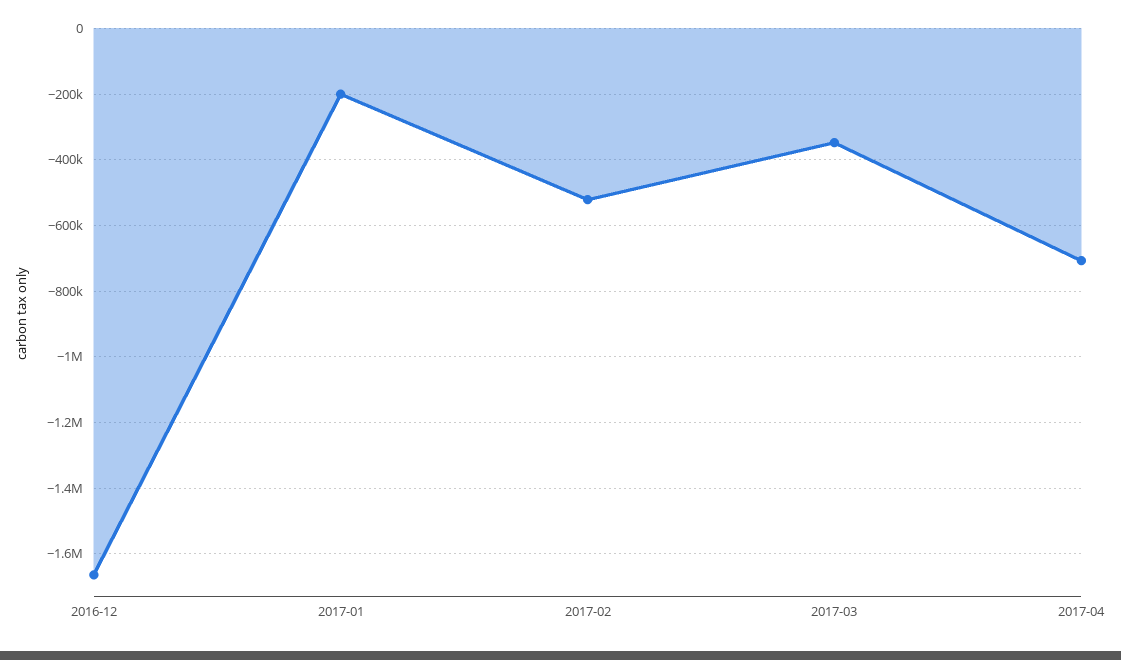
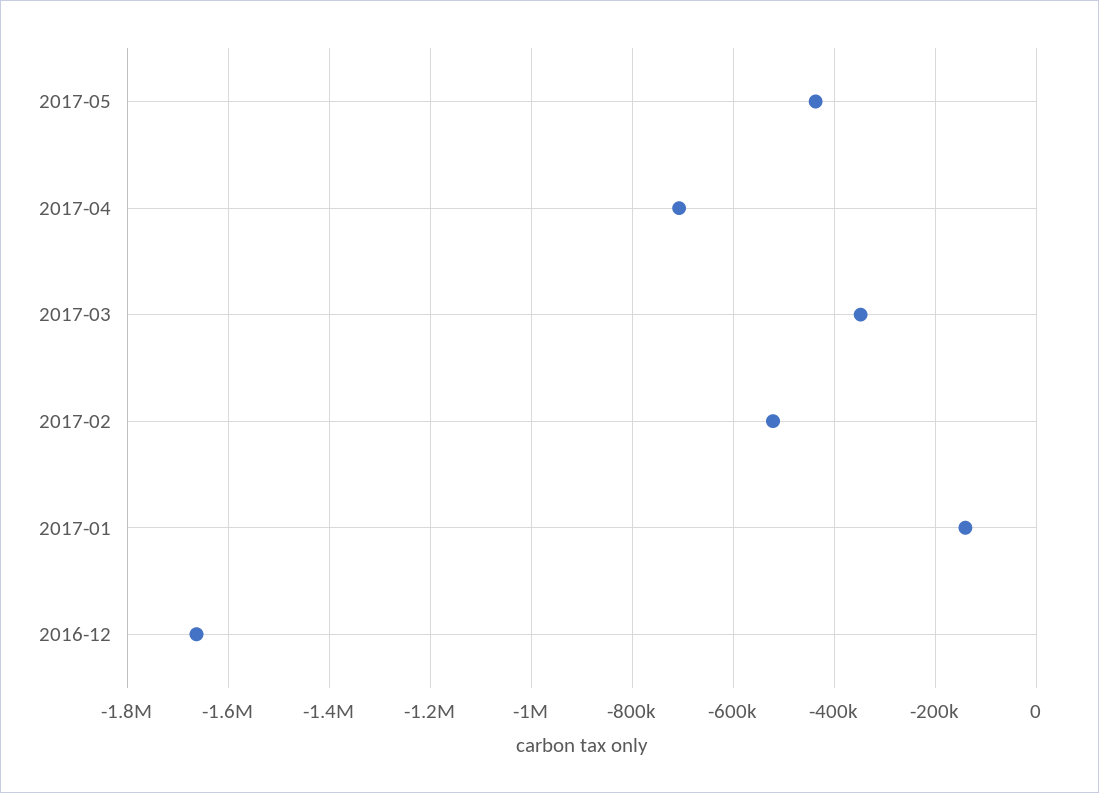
2017-01: -200000 -> -140000
2017-05: none -> -440000

